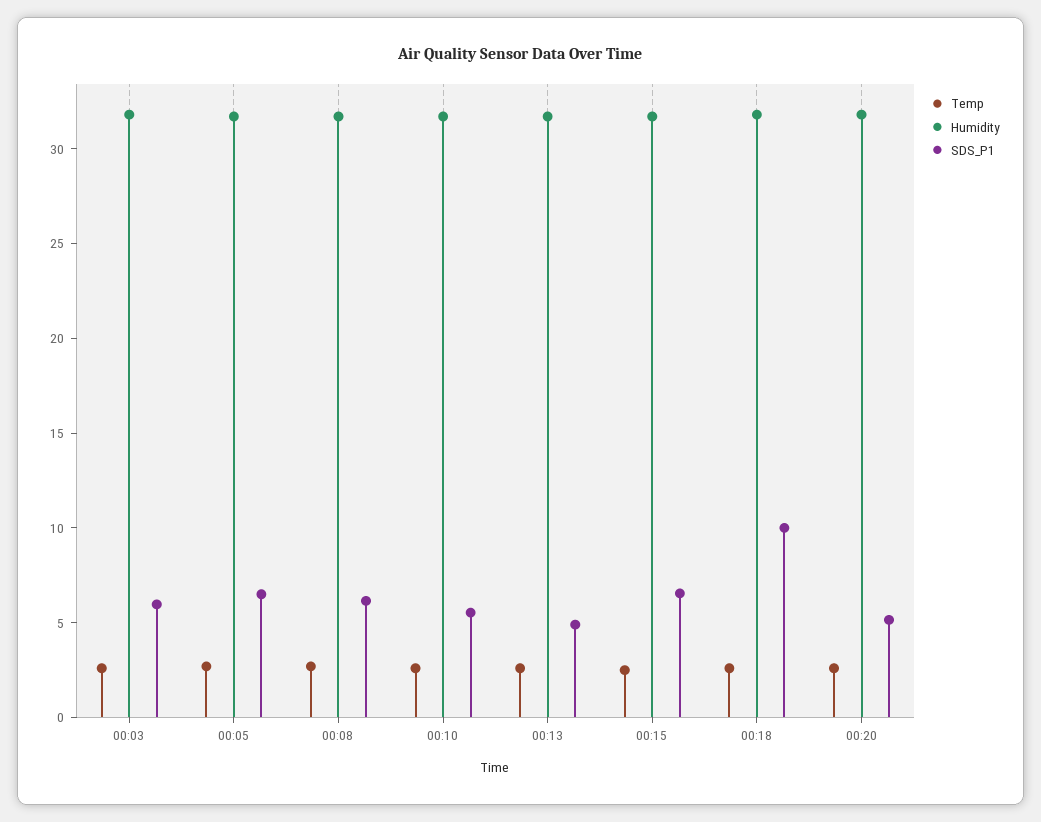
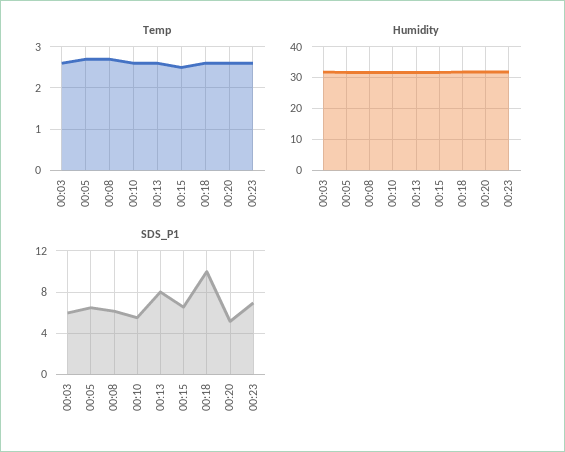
SDS_P1, 00:13: 5 -> 8
Temp, 00:23: none -> 2.5
Humidity, 00:23: none -> 32
SDS_P1, 00:23: none -> 7

